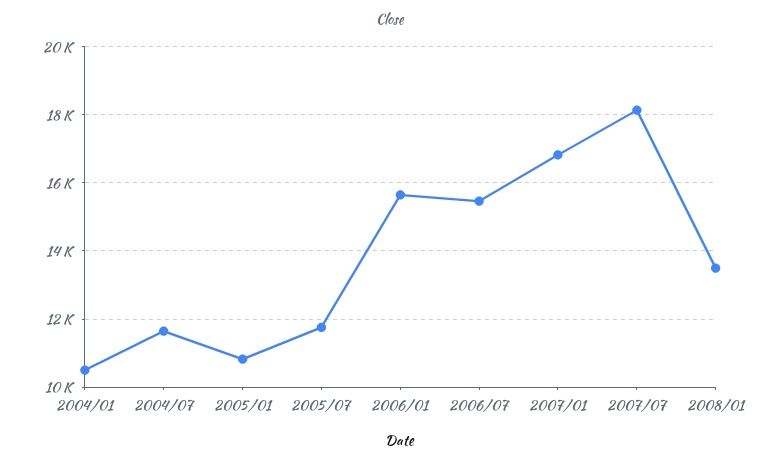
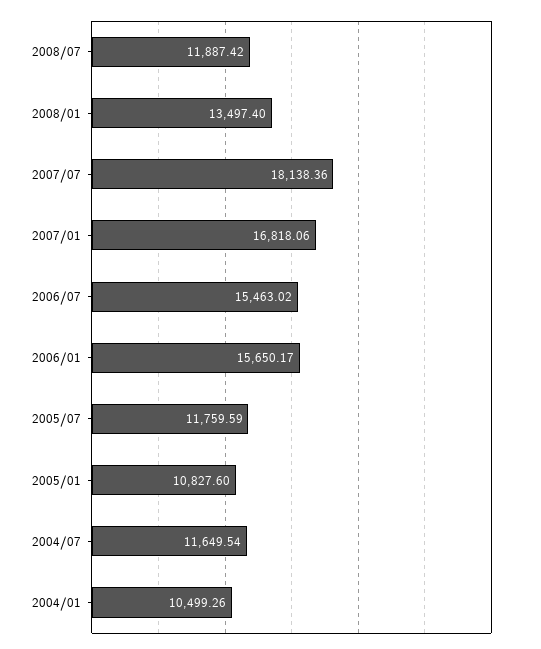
2008/07: none -> 11887.42

